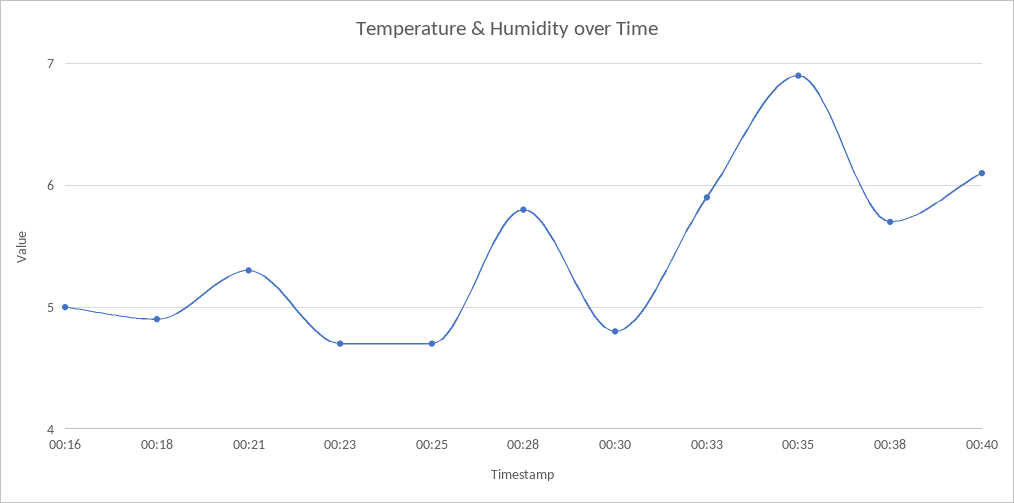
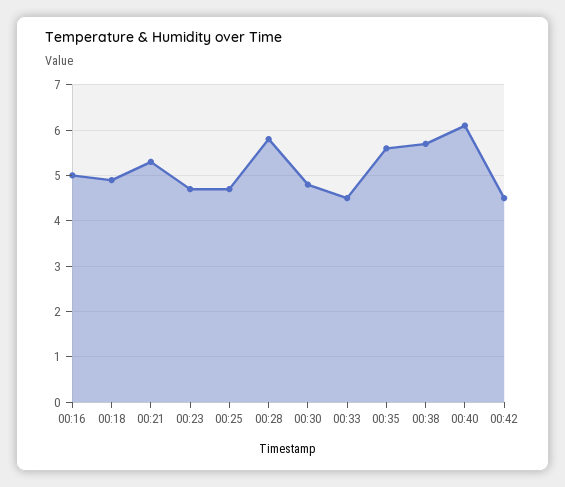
00:33: 5.9 -> 4.5
00:35: 6.9 -> 5.5
00:42: none -> 4.5

